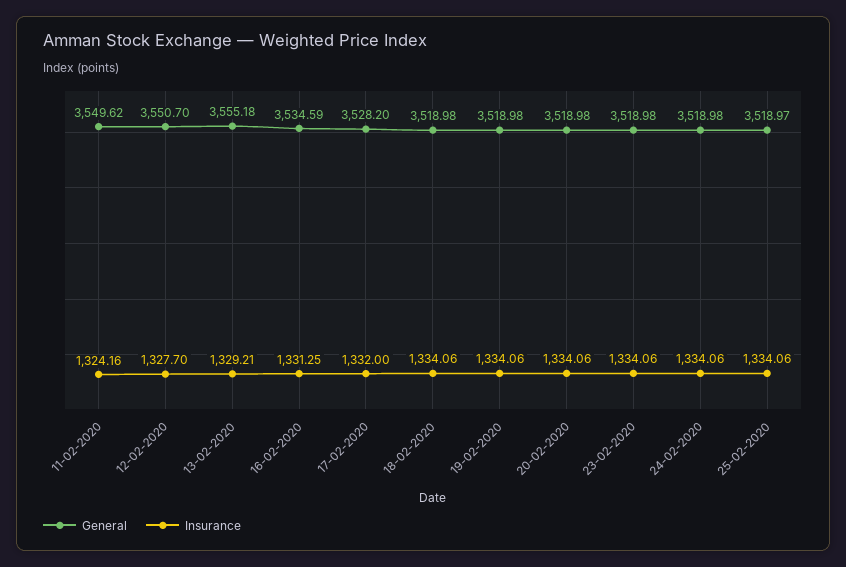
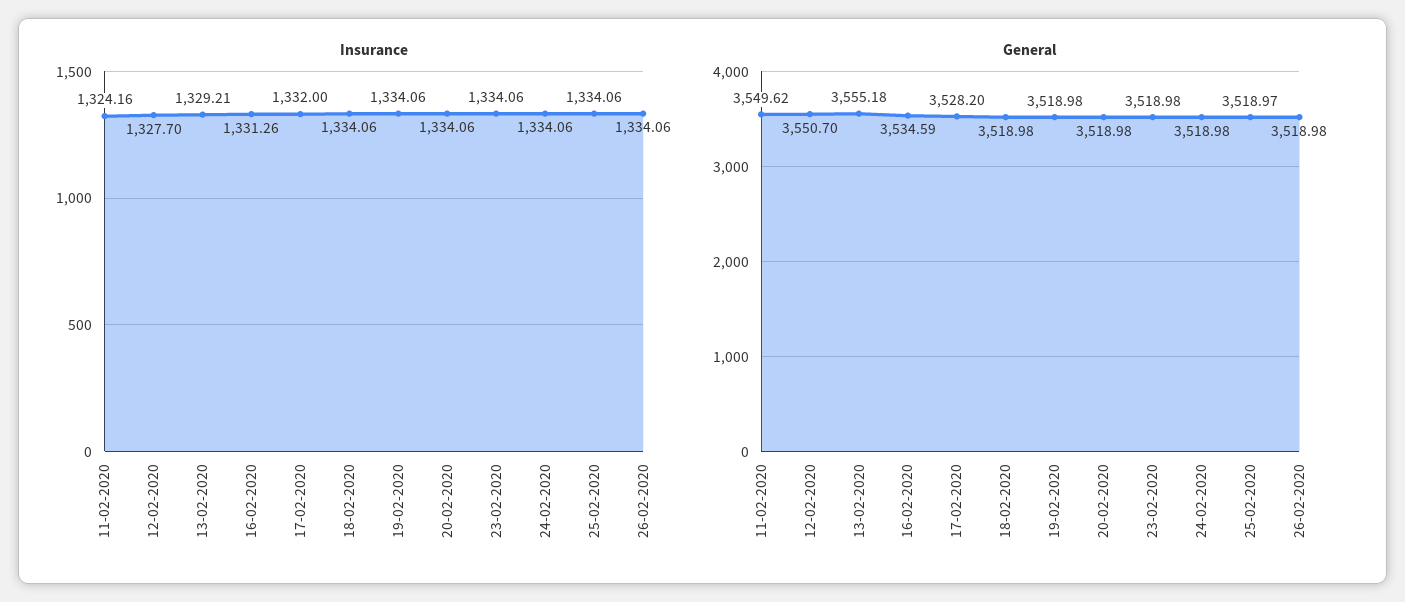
Insurance, 16-02-2020: 1331.25 -> 1331.26
Insurance, 26-02-2020: none -> 1334.06
General, 26-02-2020: none -> 3518.98

